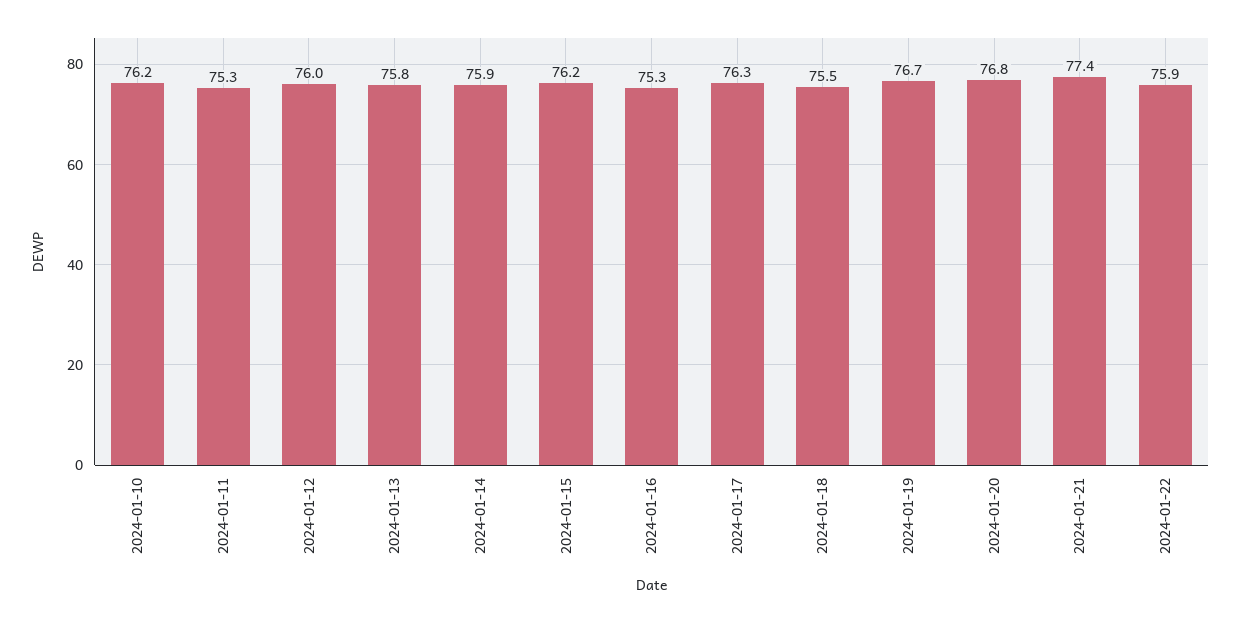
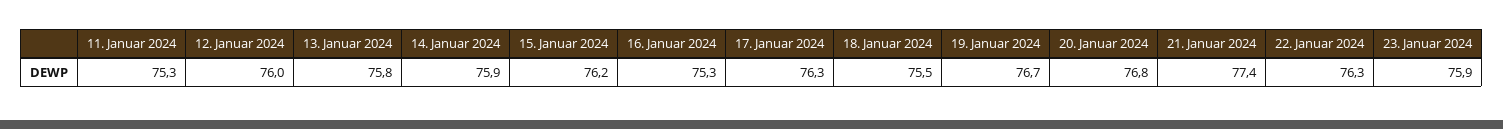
2024-01-10: 76.2 -> none
2024-01-22: 75.9 -> 76.3
23. Januar 2024: none -> 75.9

